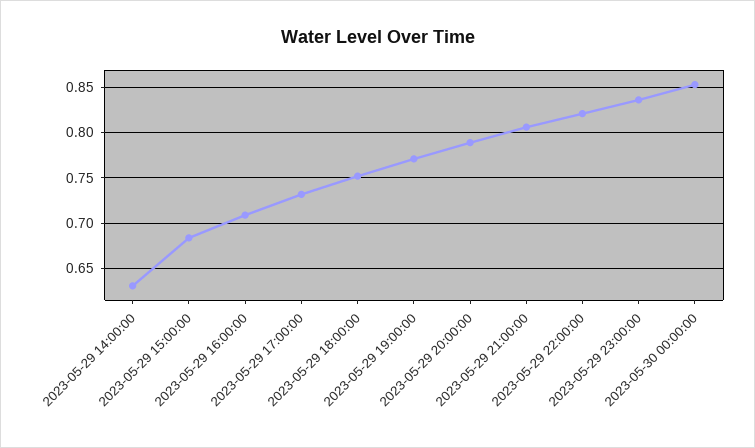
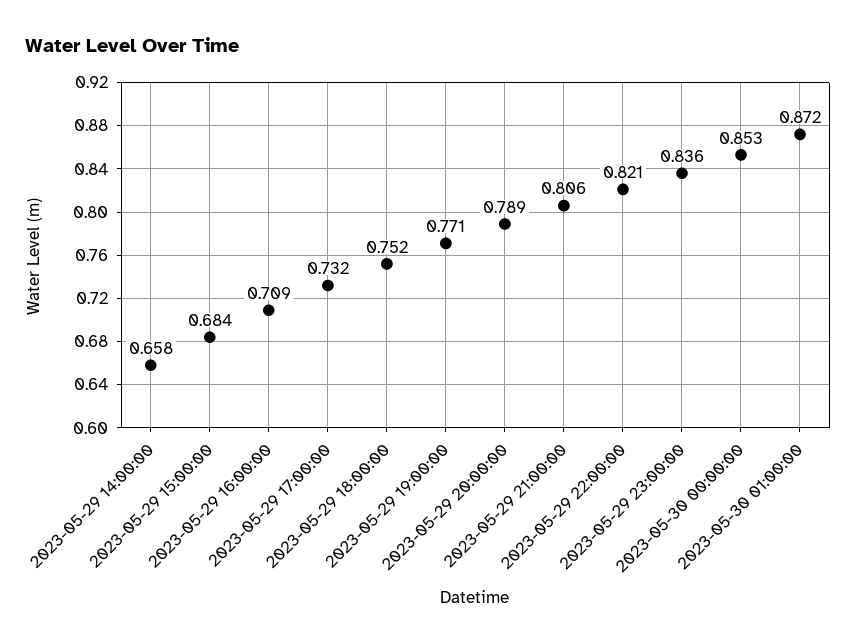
2023-05-29 14:00:00: 0.63 -> 0.658
2023-05-30 01:00:00: none -> 0.872

